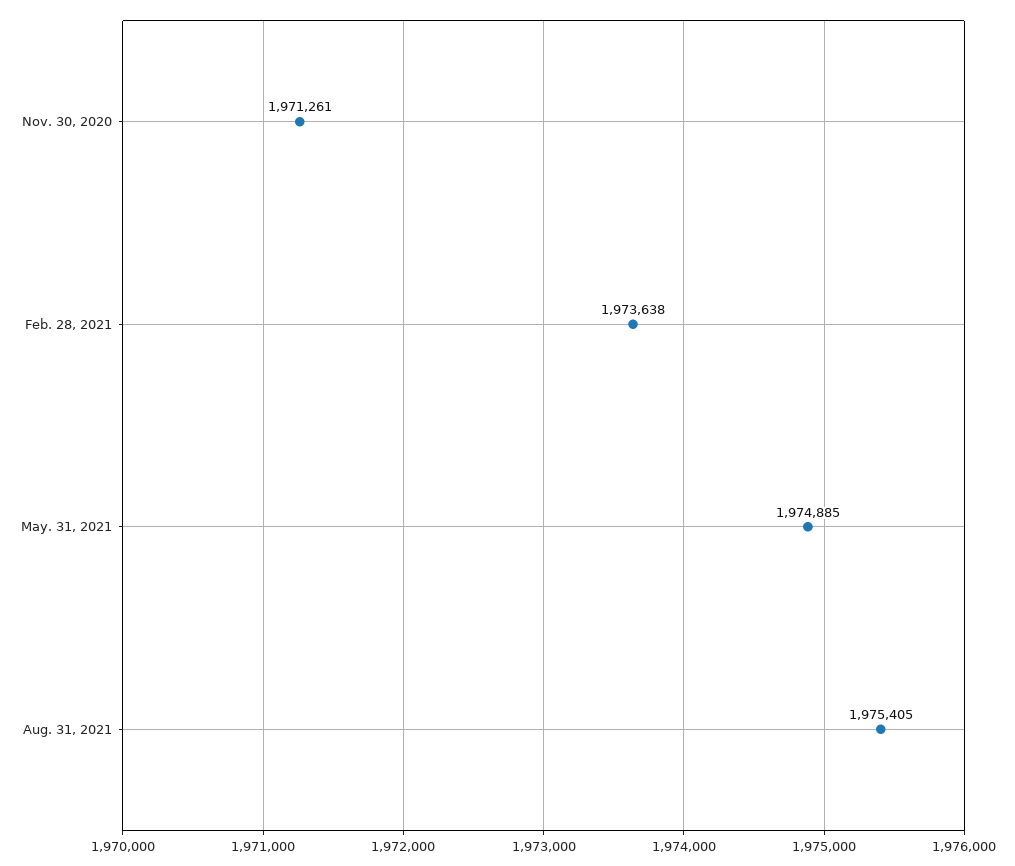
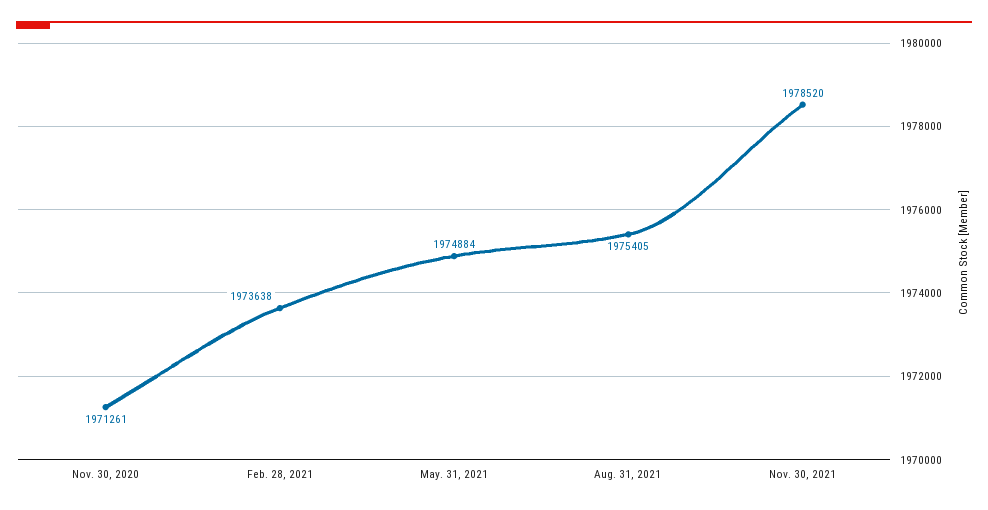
May. 31, 2021: 1974885 -> 1974884
Nov. 30, 2021: none -> 1978520

